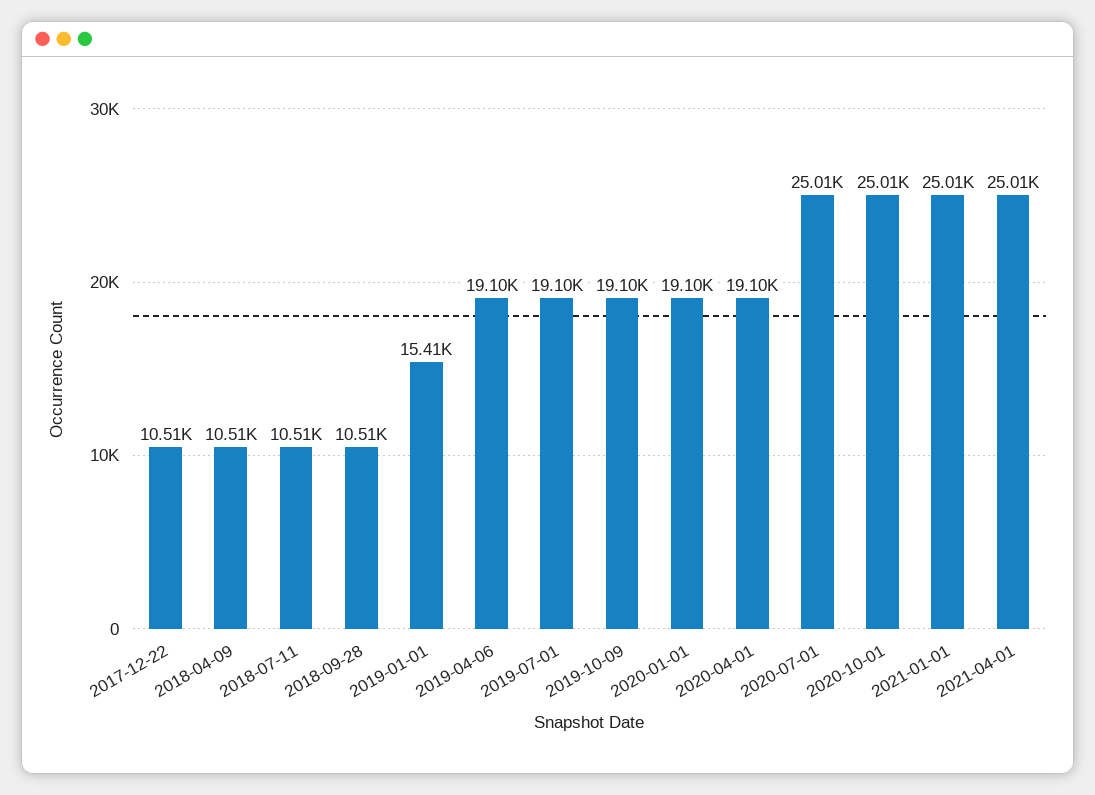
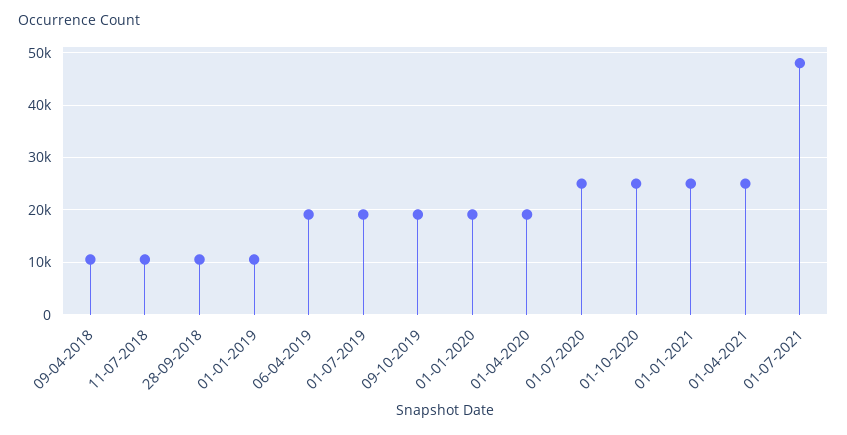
2017-12-22: 10510 -> none
2019-01-01: 15410 -> 10000
01-07-2021: none -> 48000

